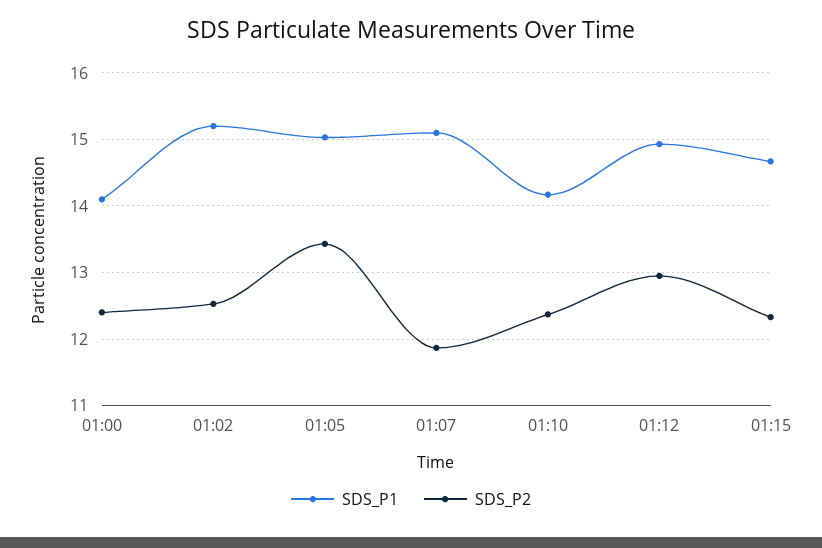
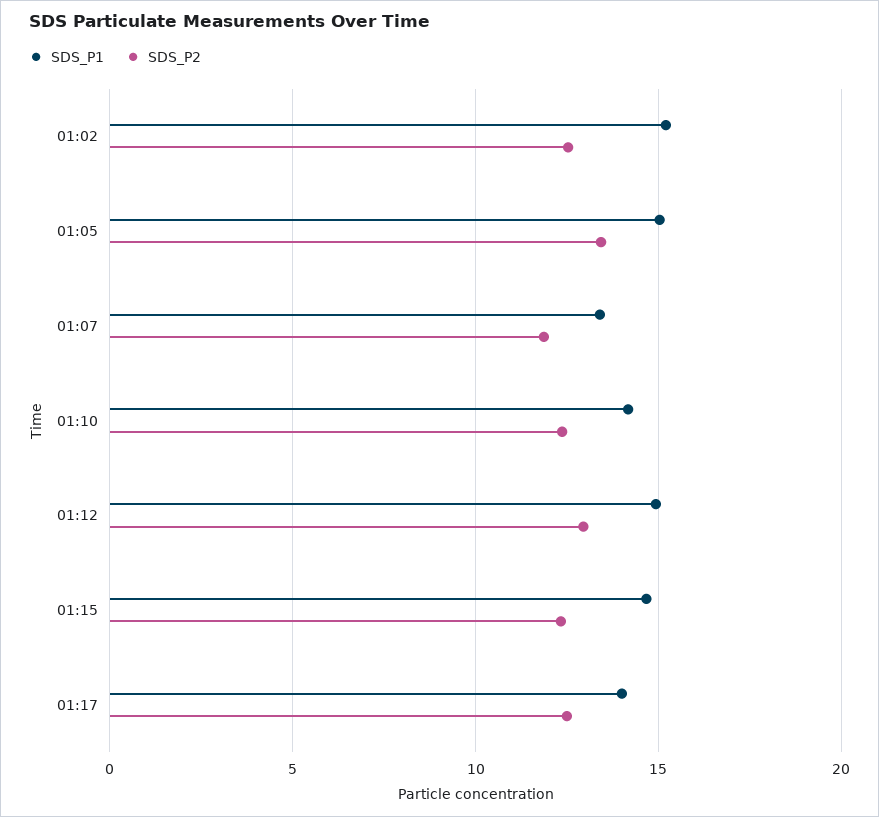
SDS_P1, 01:00: 14.1 -> none
SDS_P2, 01:00: 12.4 -> none
SDS_P1, 01:07: 15.1 -> 13.5
SDS_P1, 01:17: none -> 14
SDS_P2, 01:17: none -> 12.5

